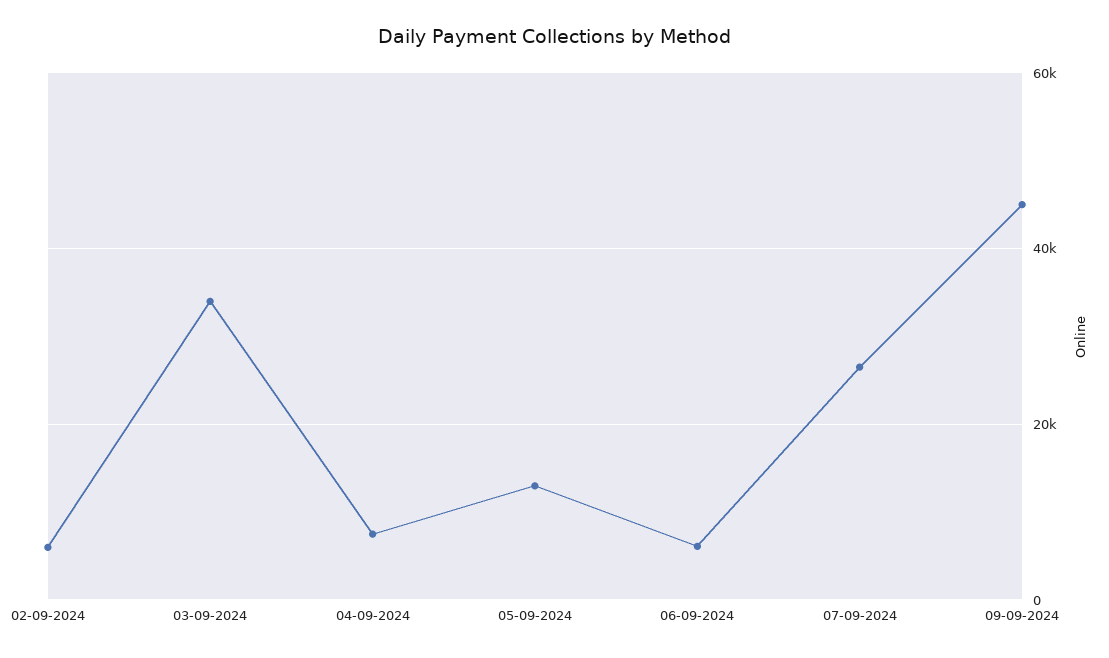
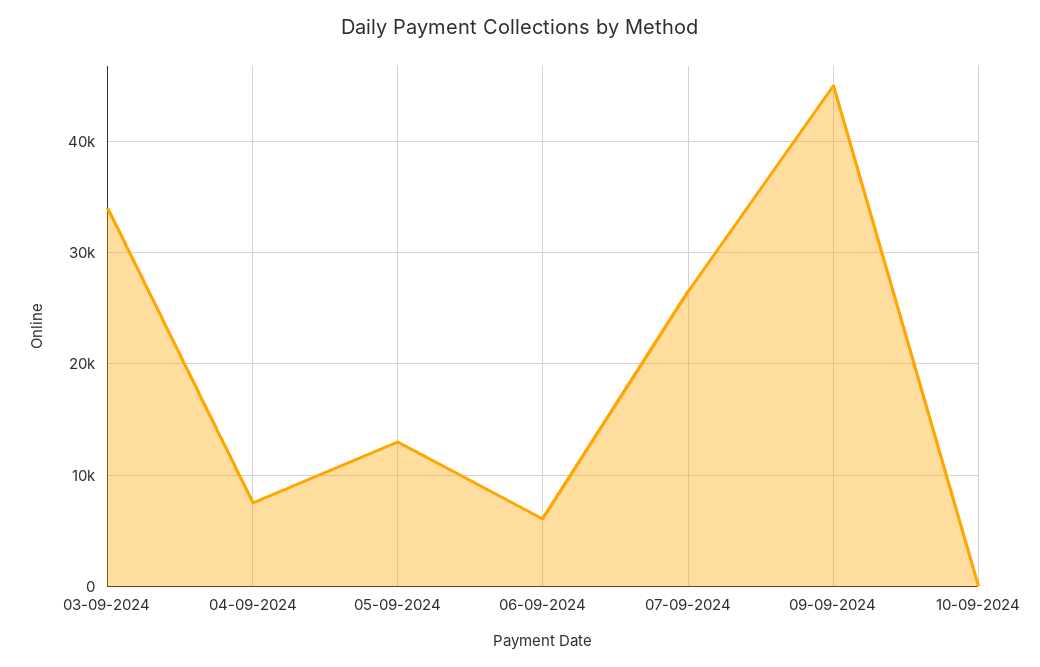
02-09-2024: 6000 -> none
10-09-2024: none -> 0

